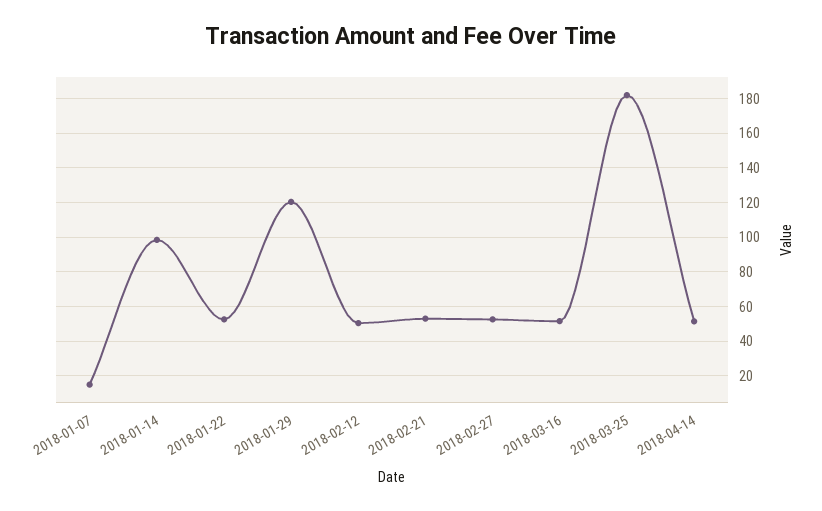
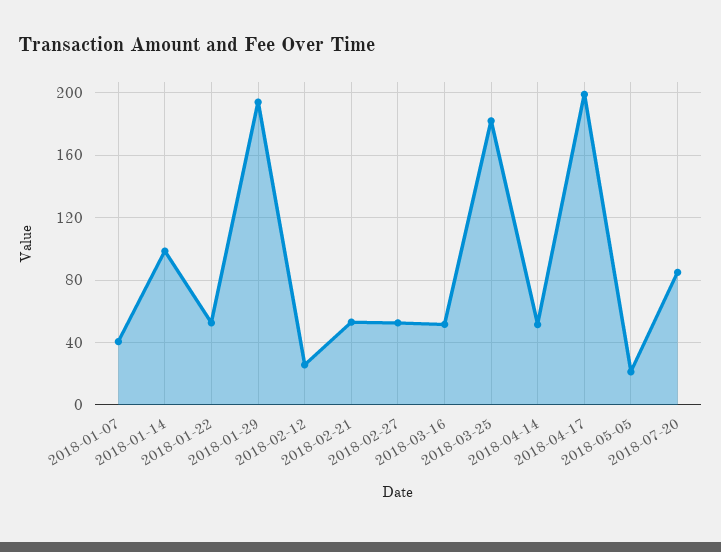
2018-01-07: 15 -> 40
2018-01-29: 120 -> 195
2018-02-12: 50 -> 25
2018-04-17: none -> 200
2018-05-05: none -> 20
2018-07-20: none -> 85

